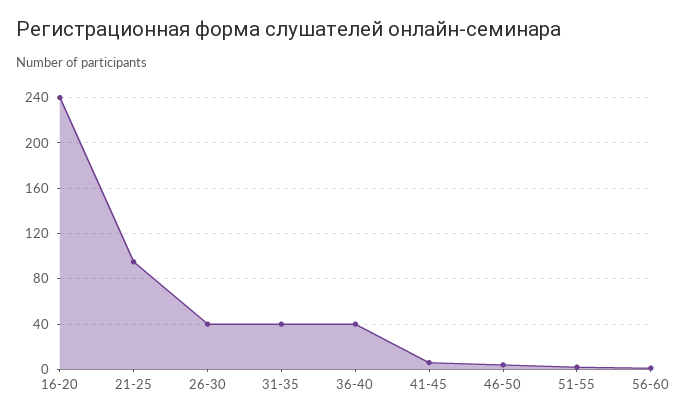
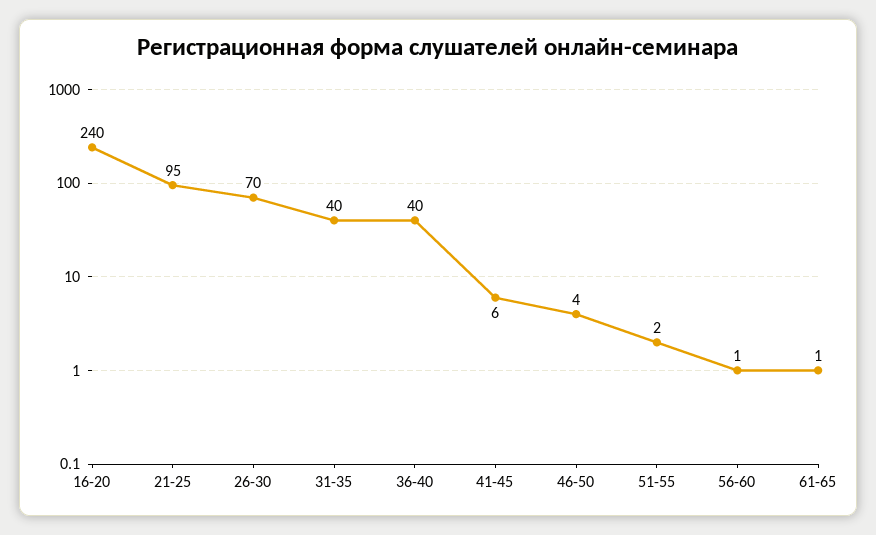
26-30: 40 -> 70
61-65: none -> 1

